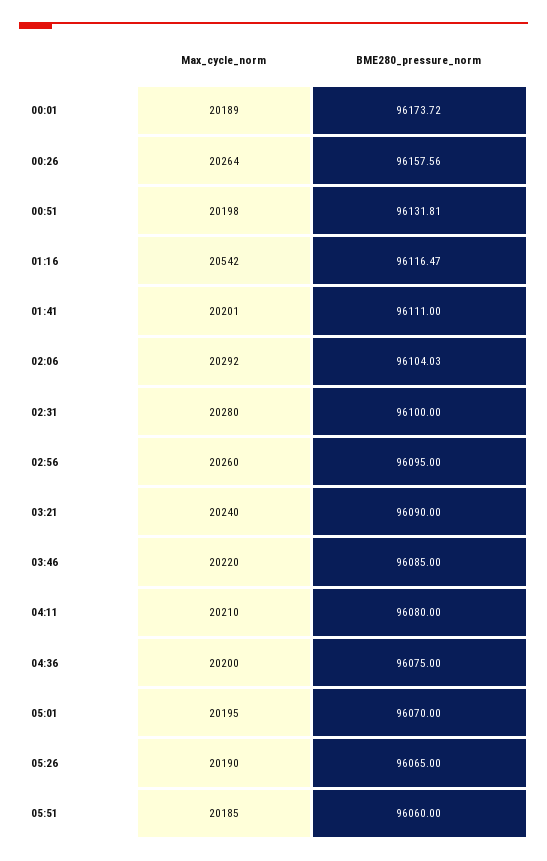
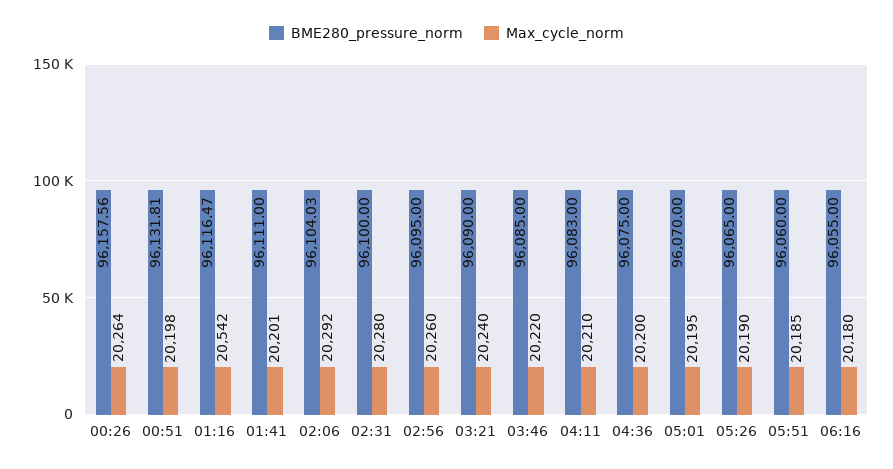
Max_cycle_norm, 00:01: 20189 -> none
BME280_pressure_norm, 00:01: 96173.72 -> none
BME280_pressure_norm, 04:11: 96080 -> 96083
BME280_pressure_norm, 06:16: none -> 96055
Max_cycle_norm, 06:16: none -> 20180

